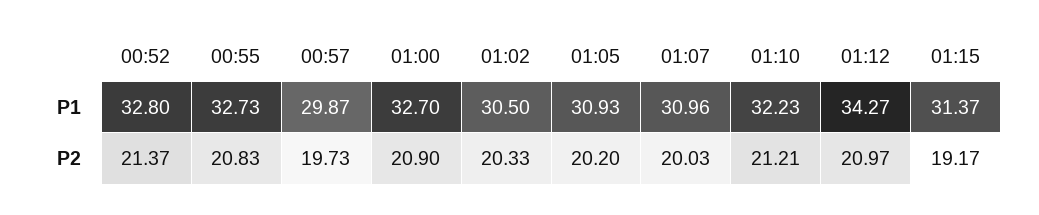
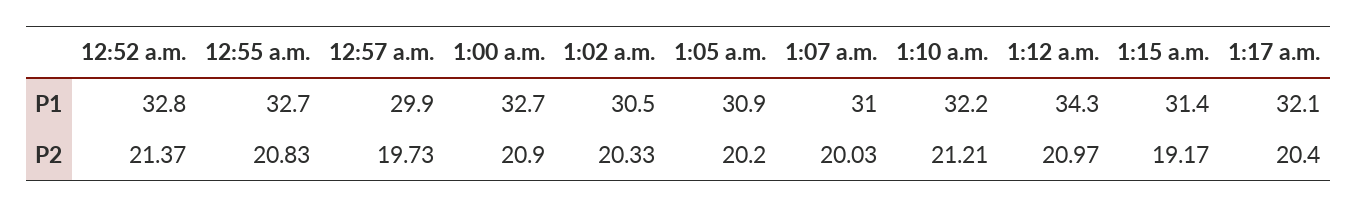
1:17 a.m., P1: none -> 32.1
1:17 a.m., P2: none -> 20.4

